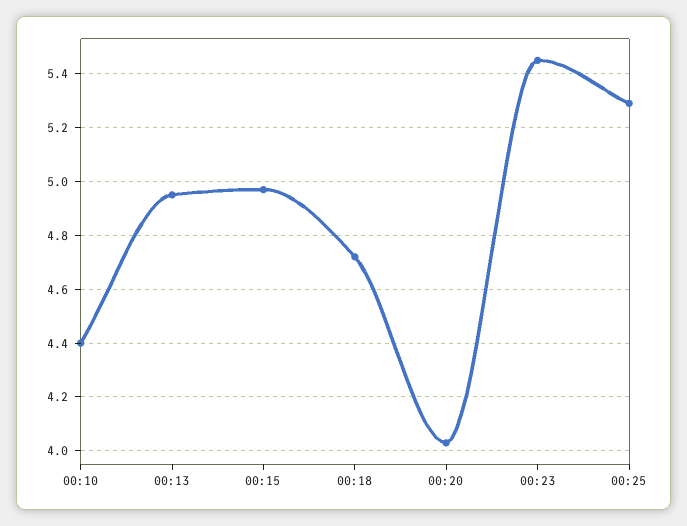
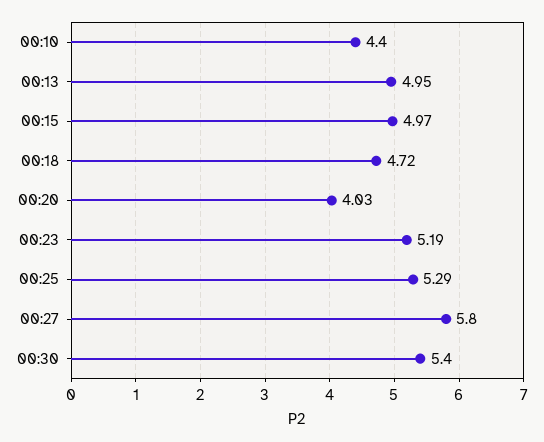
00:23: 5.45 -> 5.19
00:27: none -> 5.8
00:30: none -> 5.4

